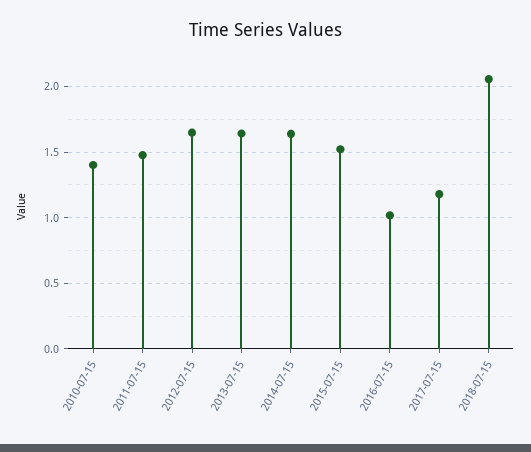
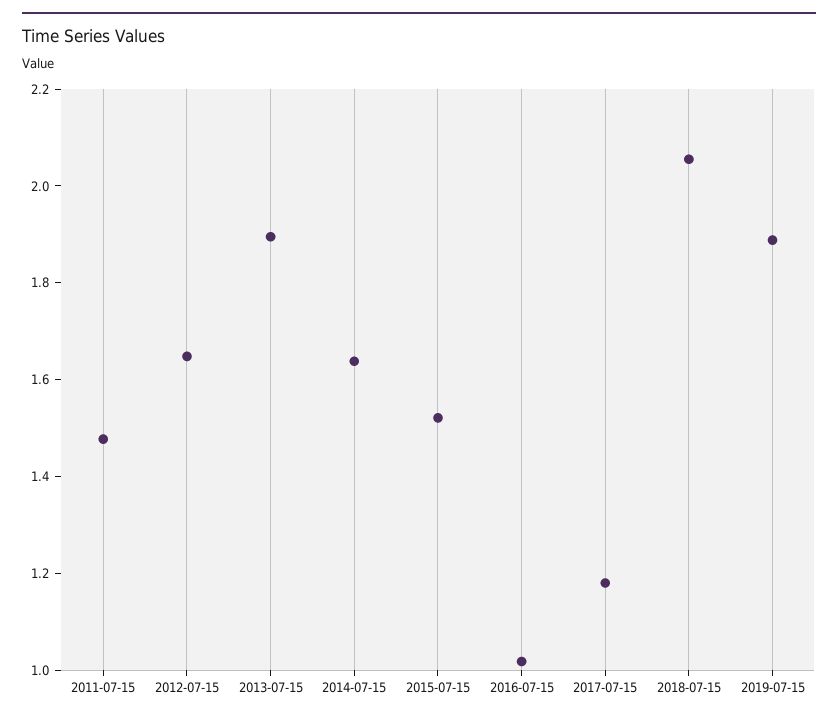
2010-07-15: 1.4 -> none
2013-07-15: 1.65 -> 1.9
2019-07-15: none -> 1.9

